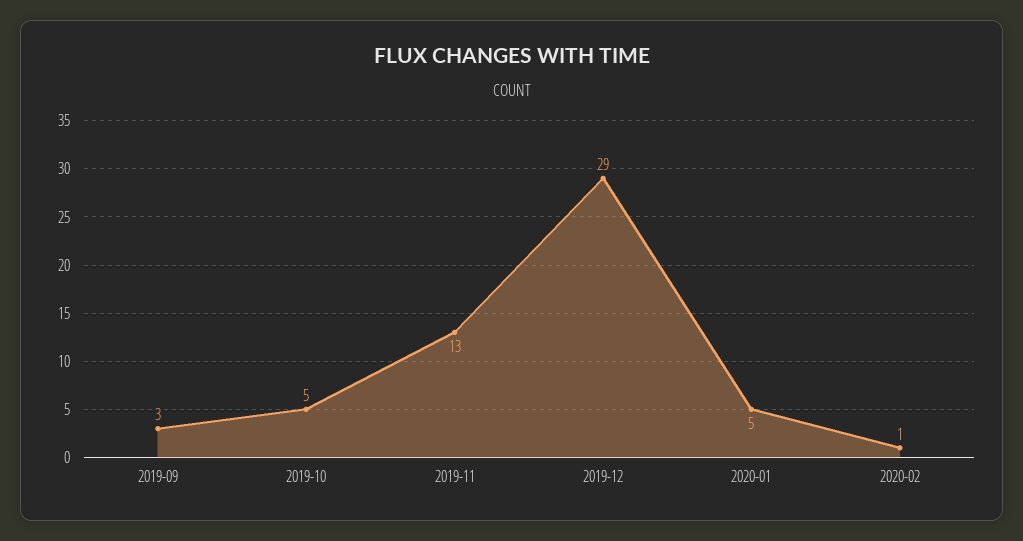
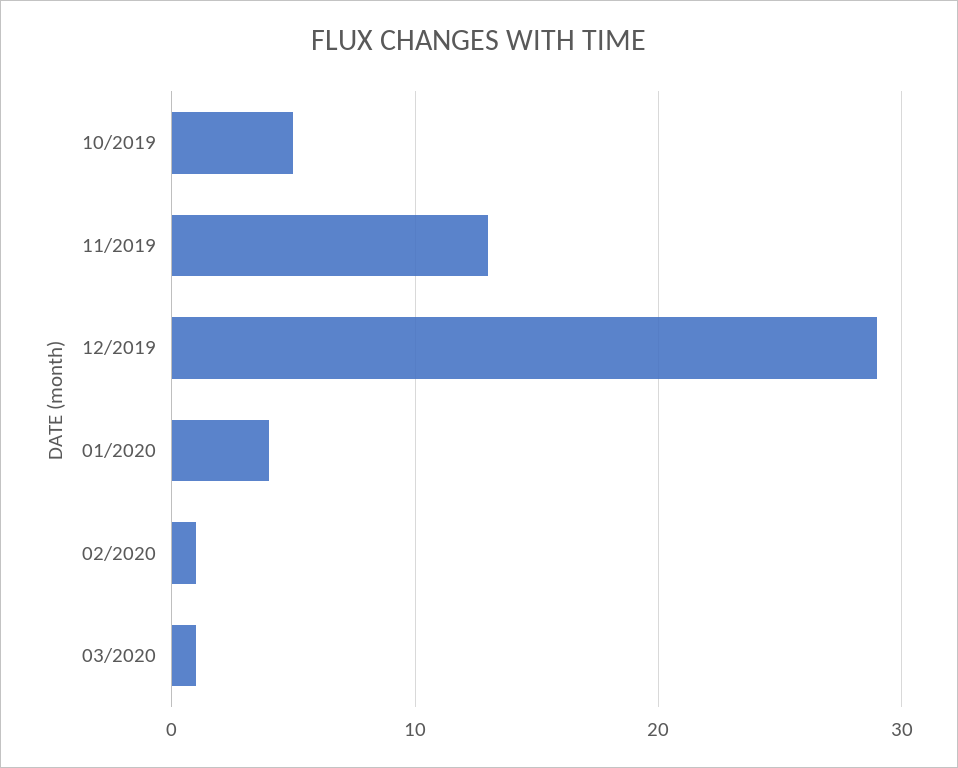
2019-09: 3 -> none
2020-01: 5 -> 4
03/2020: none -> 1

